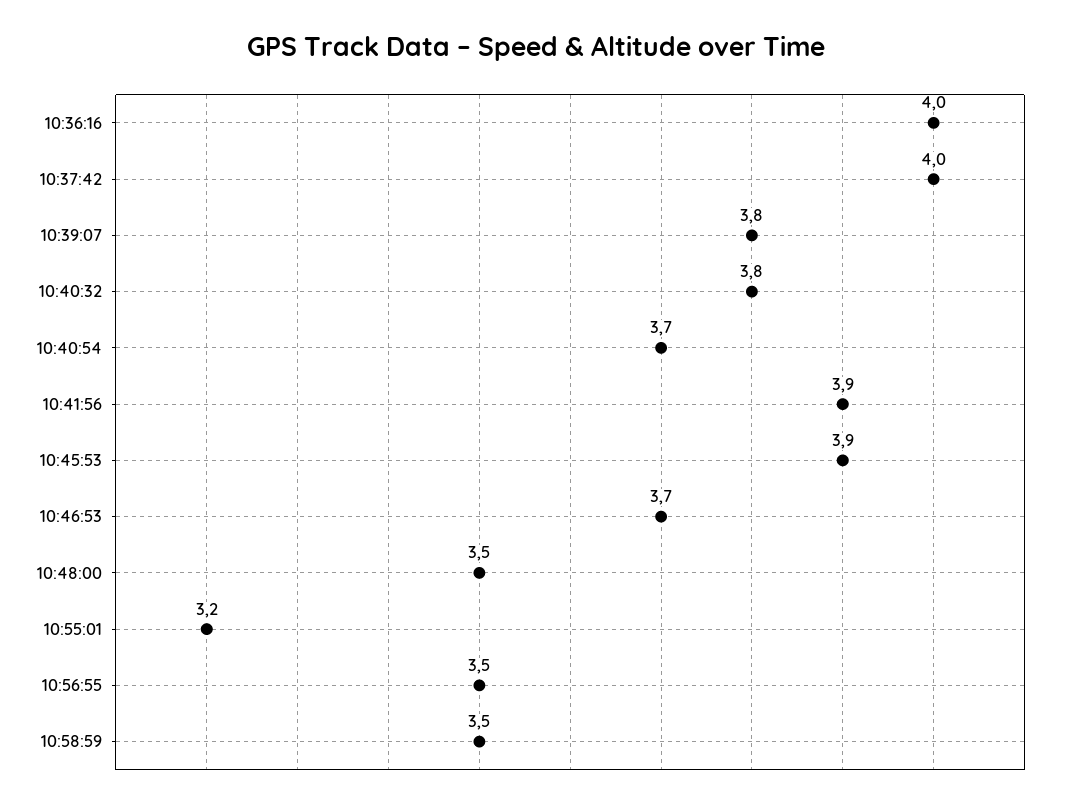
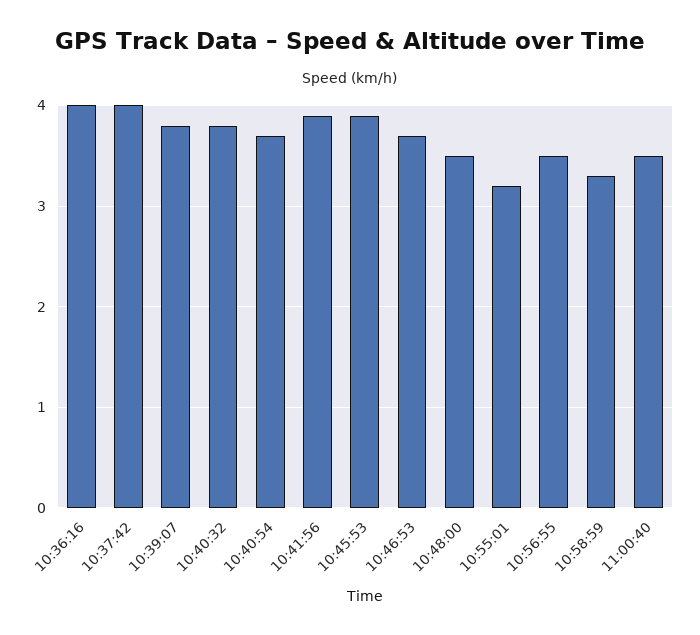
10:58:59: 3.5 -> 3.3
11:00:40: none -> 3.5

